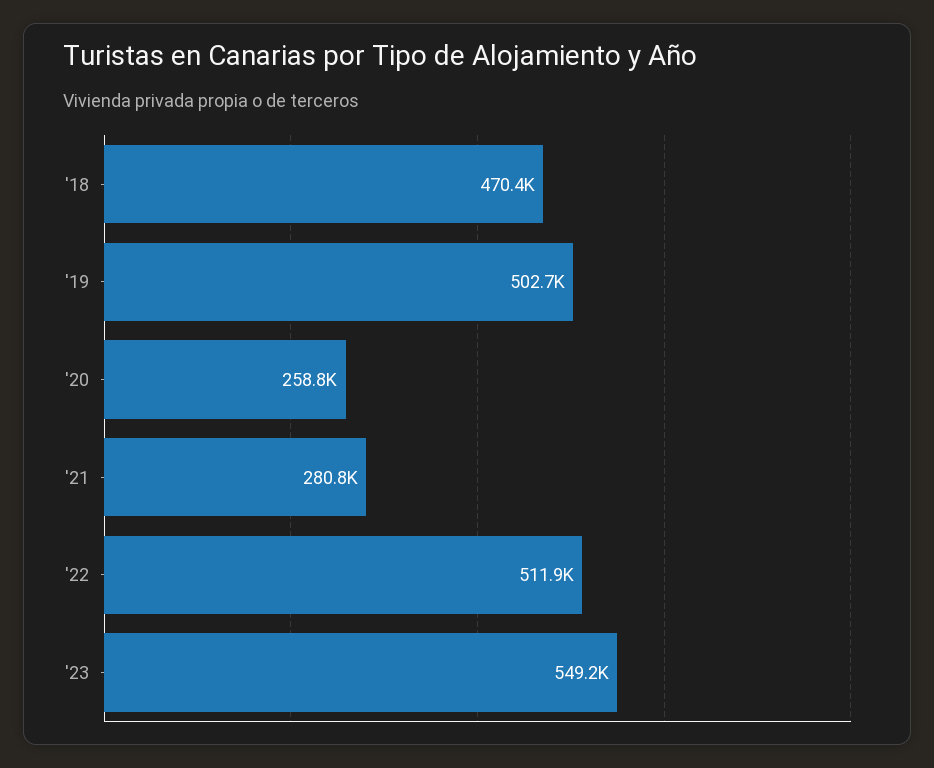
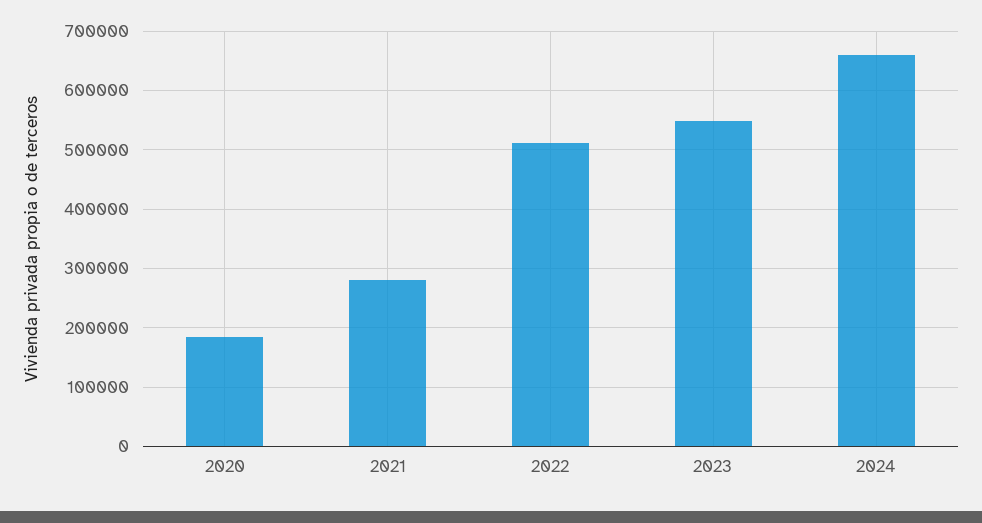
'18: 470400 -> none
'19: 502700 -> none
'20: 258800 -> 180000
2024: none -> 660000

